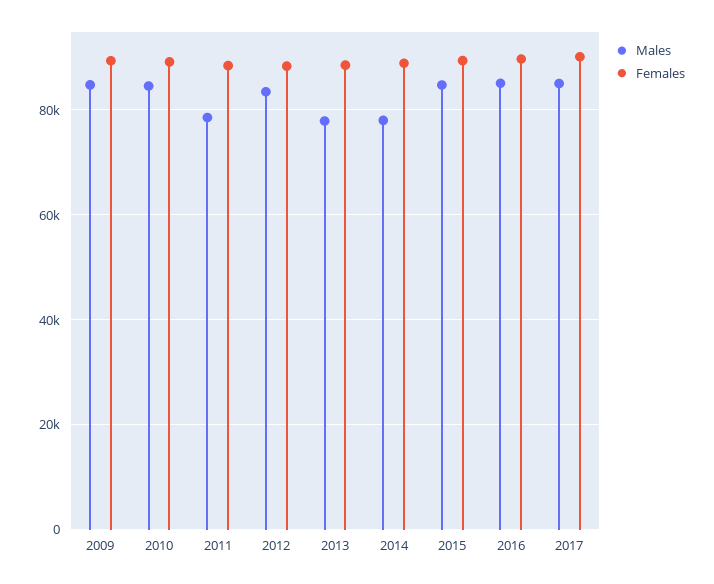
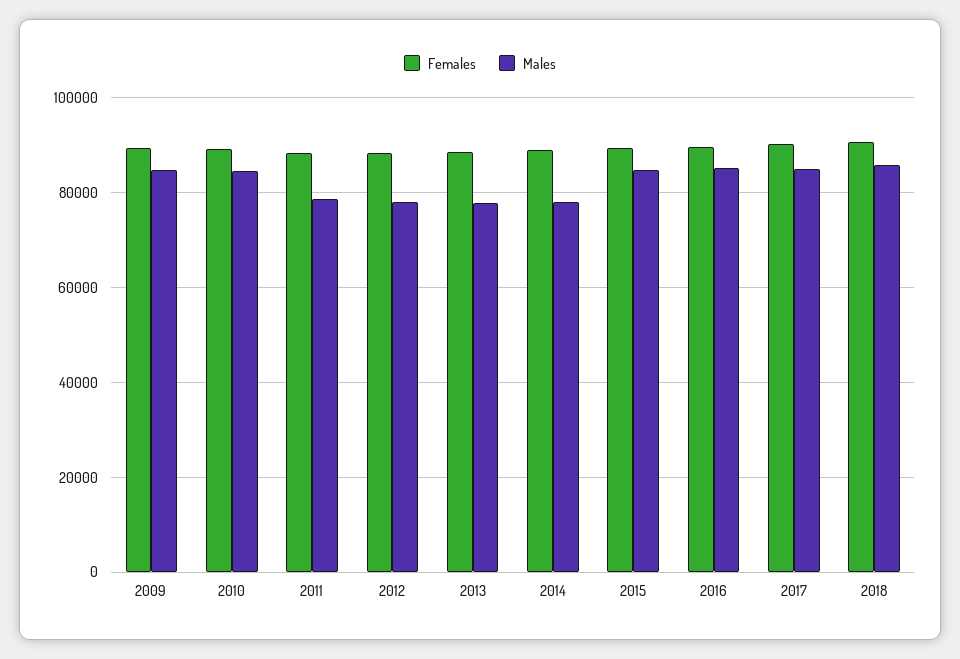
Males, 2012: 84000 -> 78000
Females, 2018: none -> 90000
Males, 2018: none -> 86000

